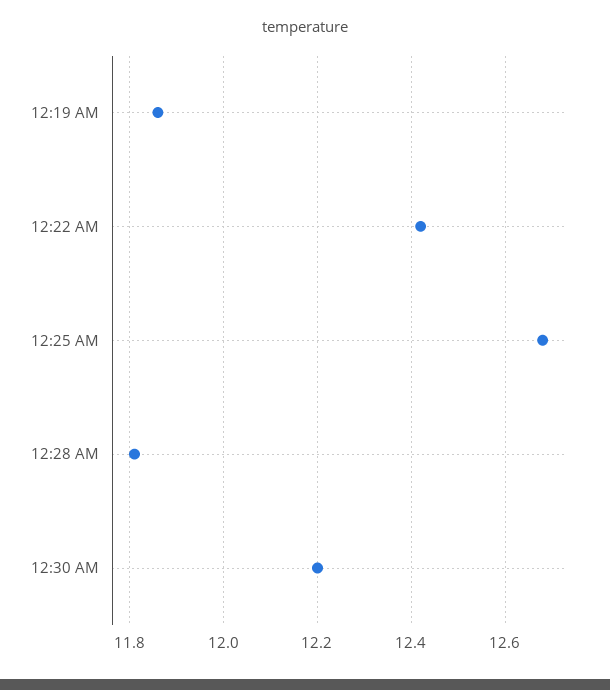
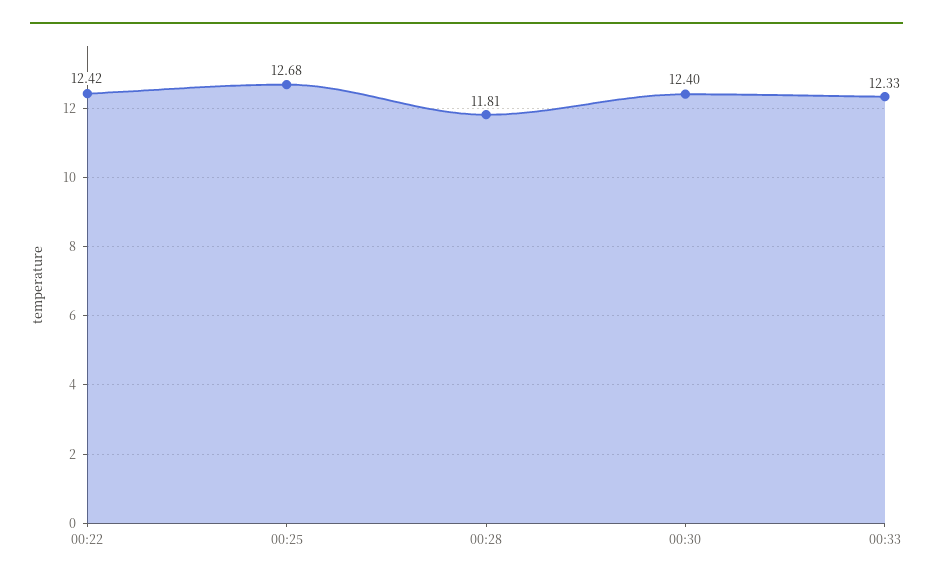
12:19 AM: 11.85 -> none
12:30 AM: 12.2 -> 12.4
00:33: none -> 12.33

